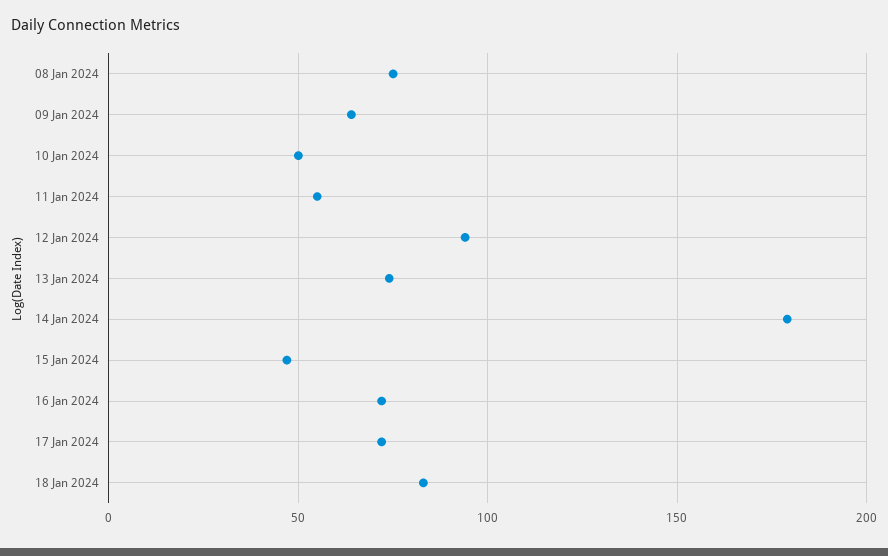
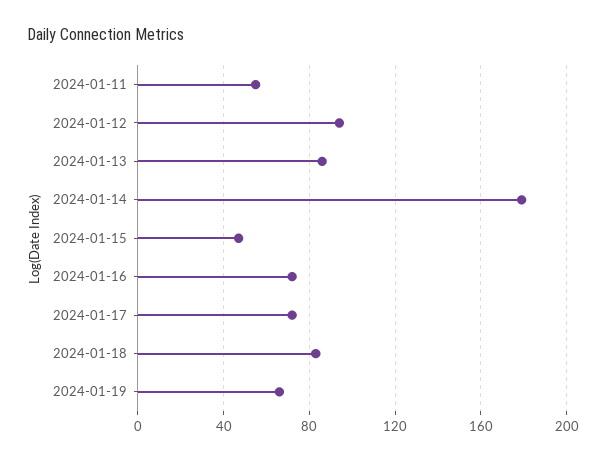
08 Jan 2024: 75 -> none
09 Jan 2024: 65 -> none
10 Jan 2024: 50 -> none
13 Jan 2024: 75 -> 85
2024-01-19: none -> 65

